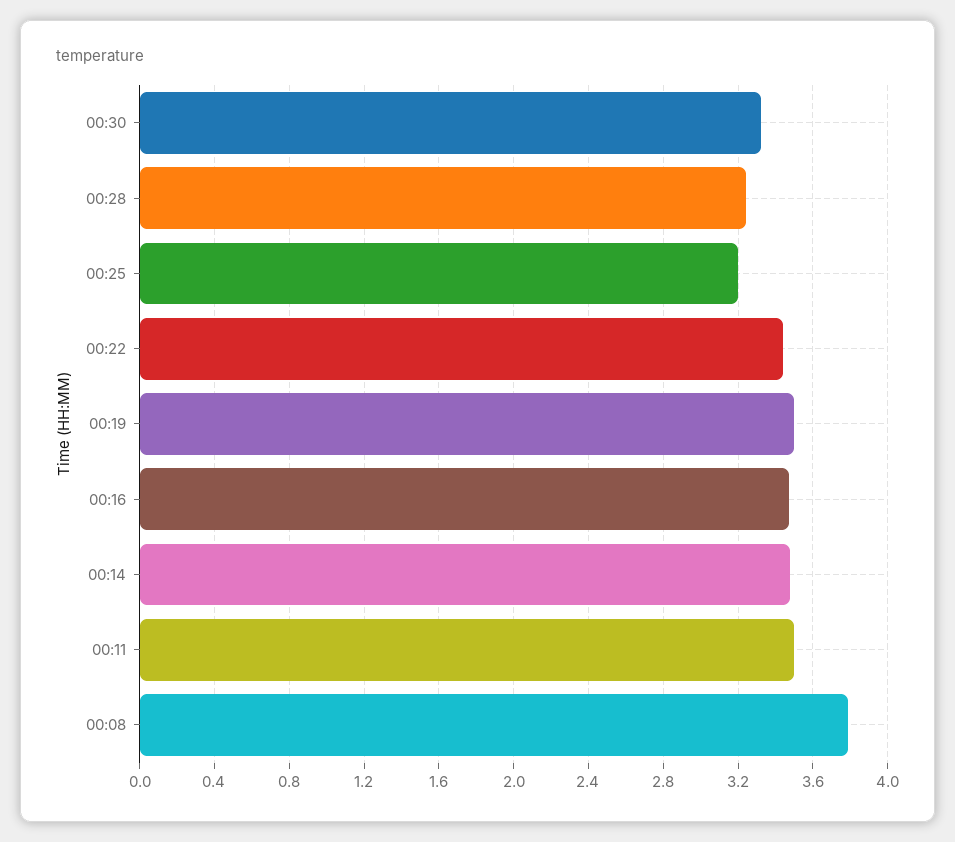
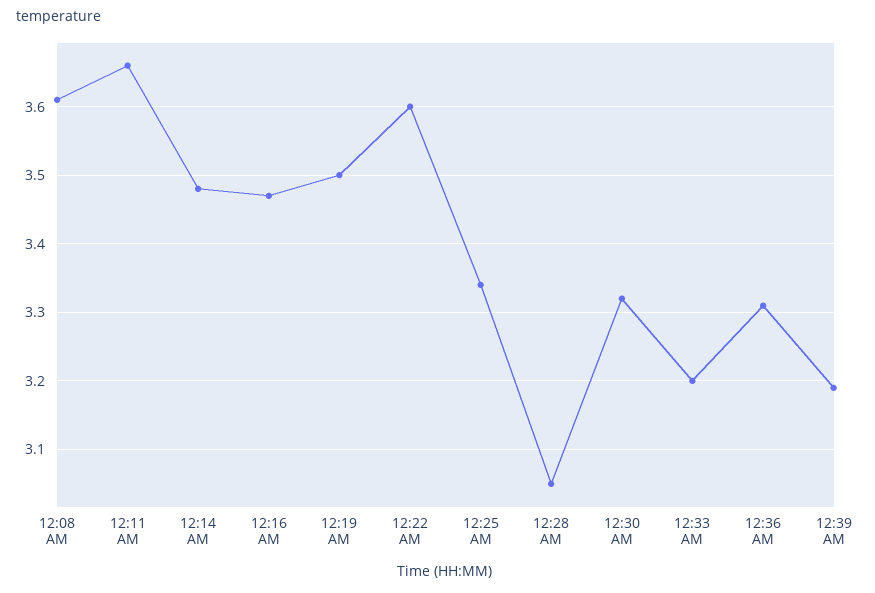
00:28: 3.25 -> 3.05
00:25: 3.2 -> 3.34
00:22: 3.45 -> 3.6
00:11: 3.5 -> 3.66
00:08: 3.8 -> 3.61
12:33 AM: none -> 3.2
12:36 AM: none -> 3.31
12:39 AM: none -> 3.19

